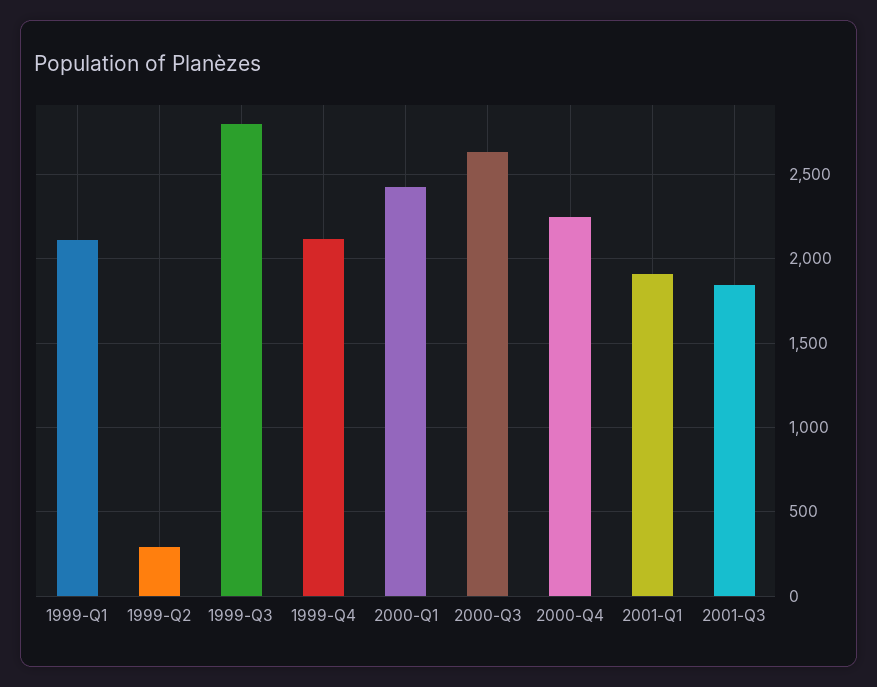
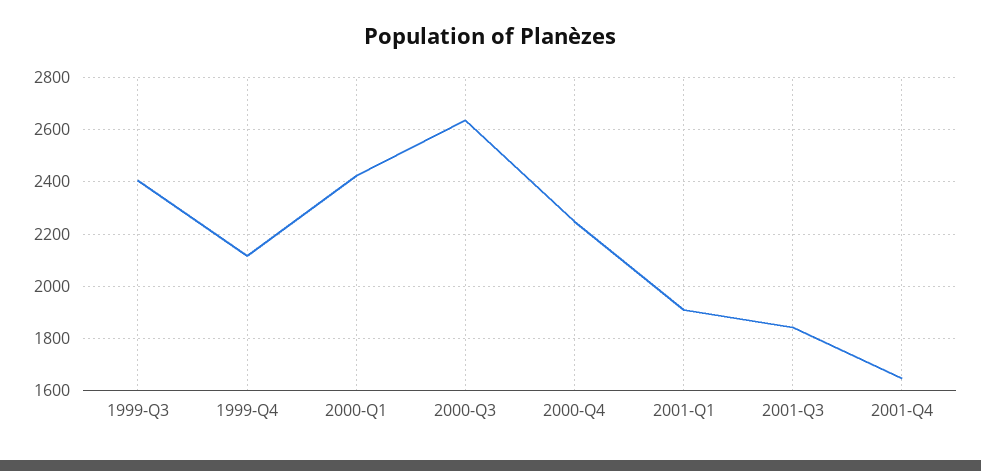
1999-Q1: 2100 -> none
1999-Q2: 300 -> none
1999-Q3: 2800 -> 2400
2001-Q4: none -> 1650

